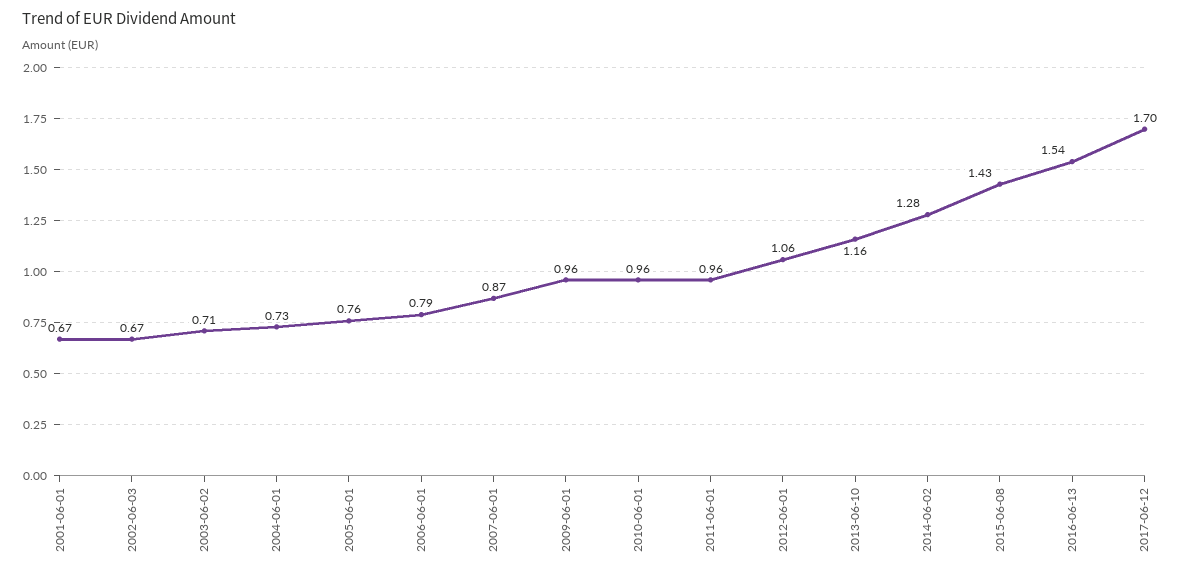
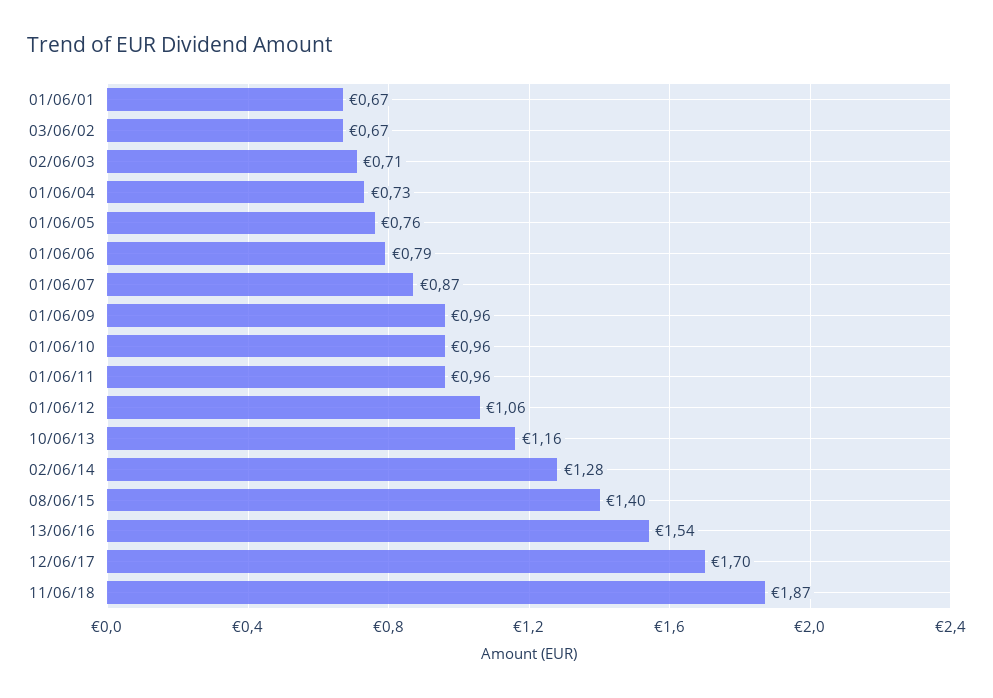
2015-06-08: 1.43 -> 1.4
11/06/18: none -> 1.87

